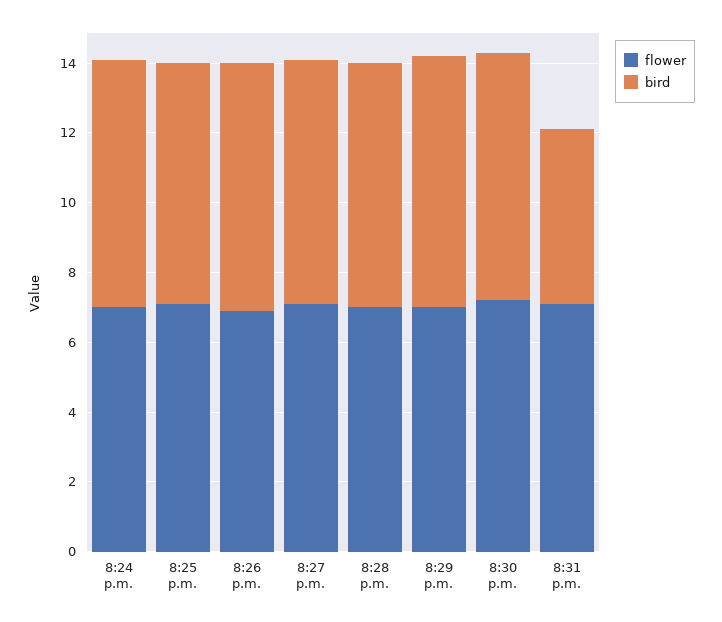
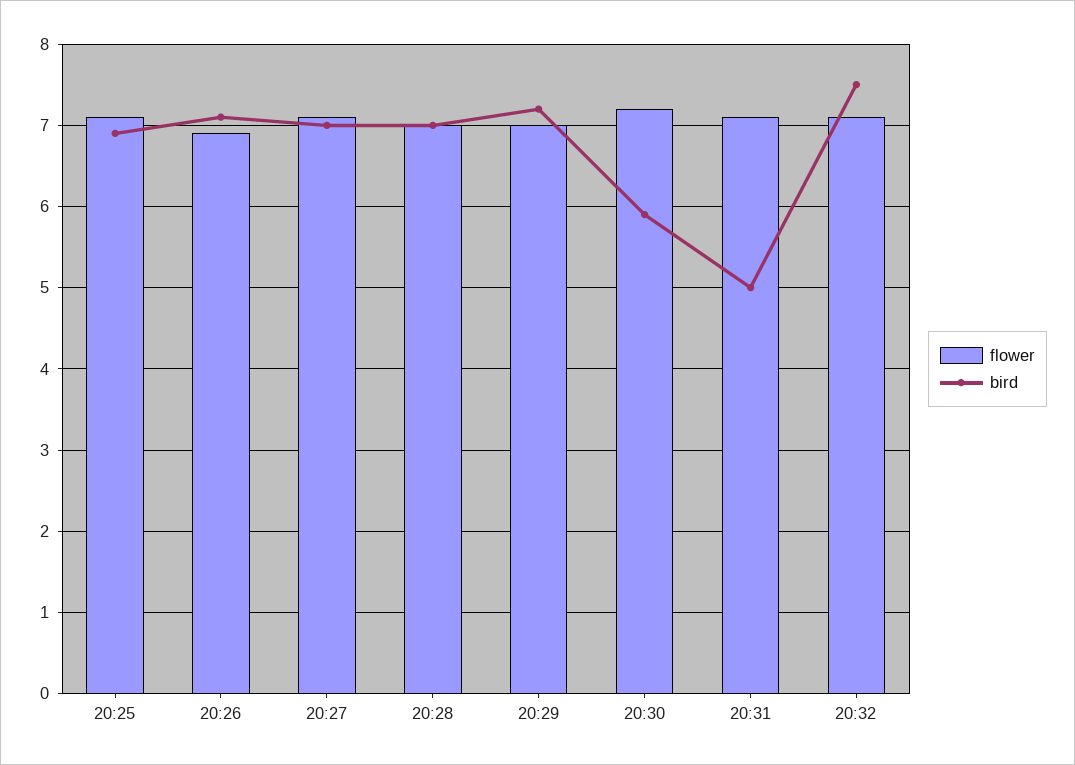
flower, 8:24 p.m.: 7 -> none
bird, 8:24 p.m.: 7 -> none
bird, 8:30 p.m.: 7 -> 5.9
flower, 20:32: none -> 7.1
bird, 20:32: none -> 7.5

